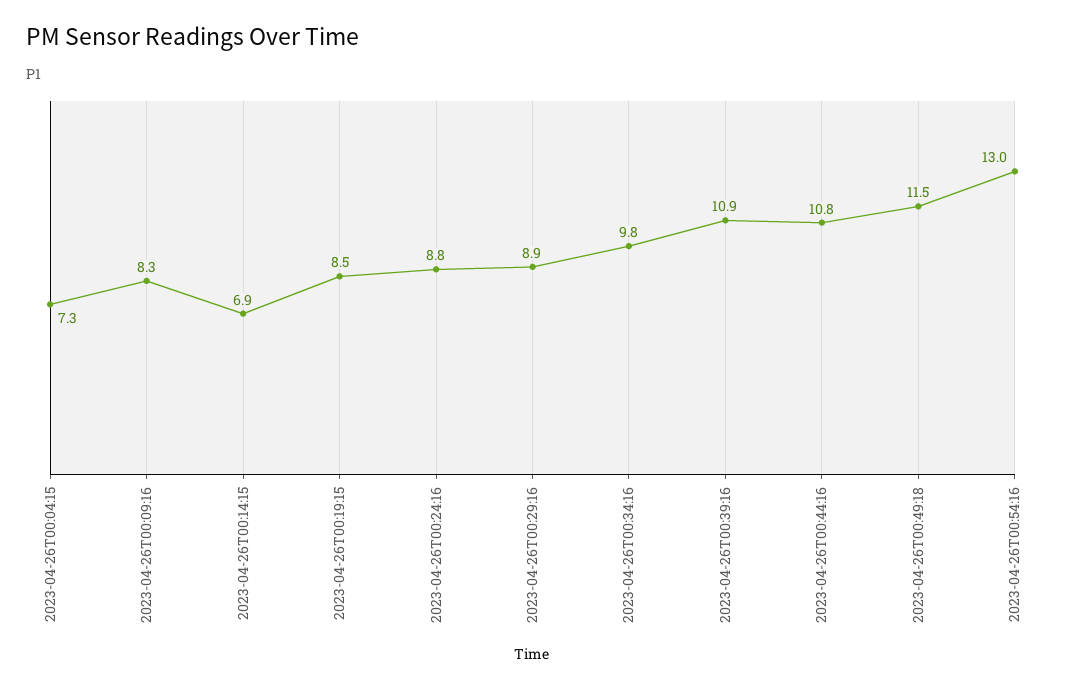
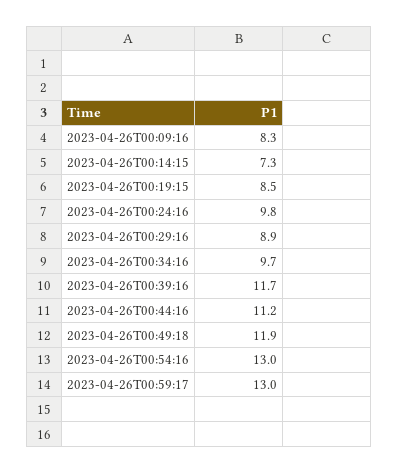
2023-04-26T00:04:15: 7.3 -> none
2023-04-26T00:14:15: 6.9 -> 7.3
2023-04-26T00:24:16: 8.8 -> 9.8
2023-04-26T00:34:16: 9.8 -> 9.7
2023-04-26T00:39:16: 10.9 -> 11.7
2023-04-26T00:44:16: 10.8 -> 11.2
2023-04-26T00:49:18: 11.5 -> 11.9
2023-04-26T00:59:17: none -> 13

